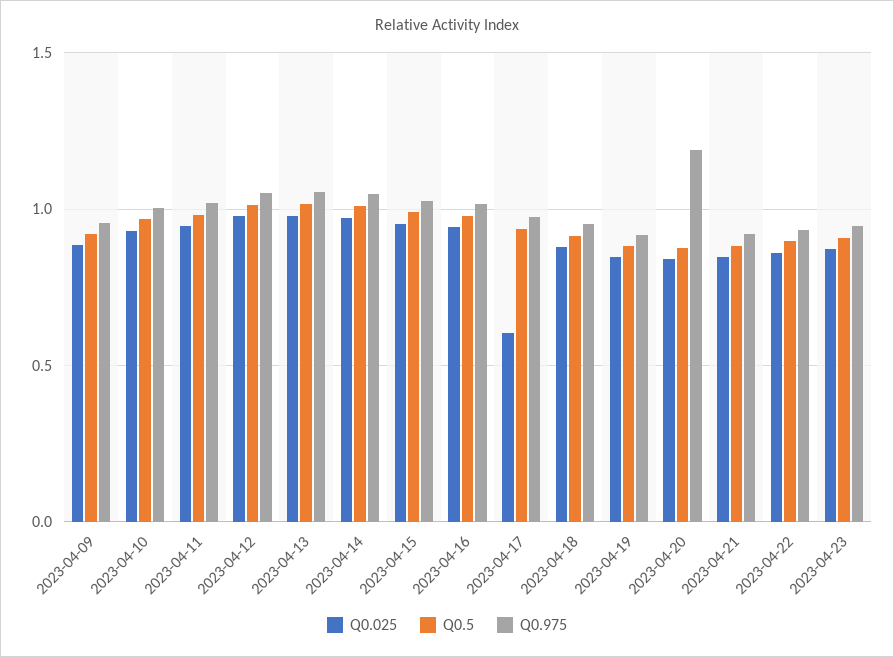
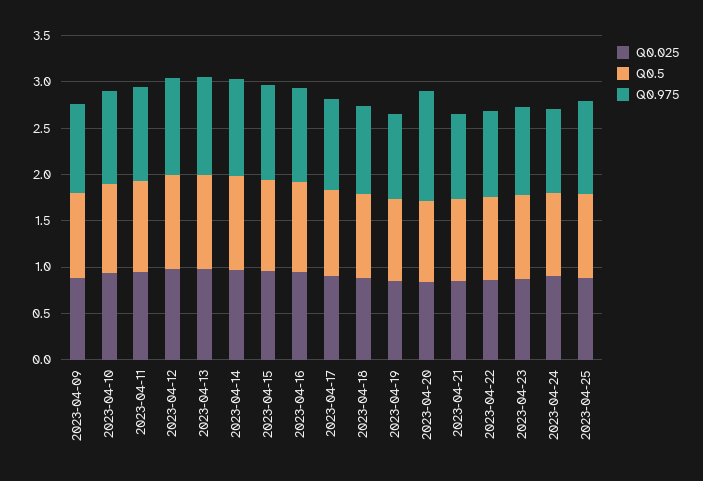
Q0.025, 2023-04-17: 0.6 -> 0.9
Q0.025, 2023-04-24: none -> 0.9
Q0.5, 2023-04-24: none -> 0.9
Q0.975, 2023-04-24: none -> 0.9
Q0.025, 2023-04-25: none -> 0.9
Q0.5, 2023-04-25: none -> 0.9
Q0.975, 2023-04-25: none -> 1

